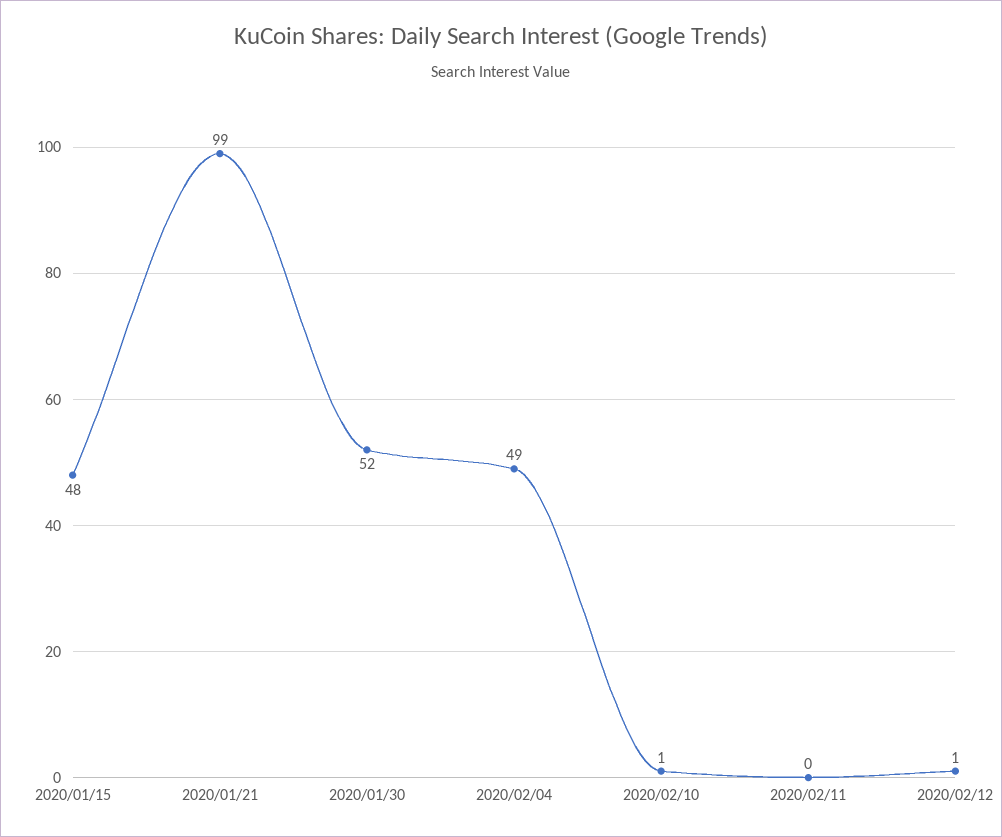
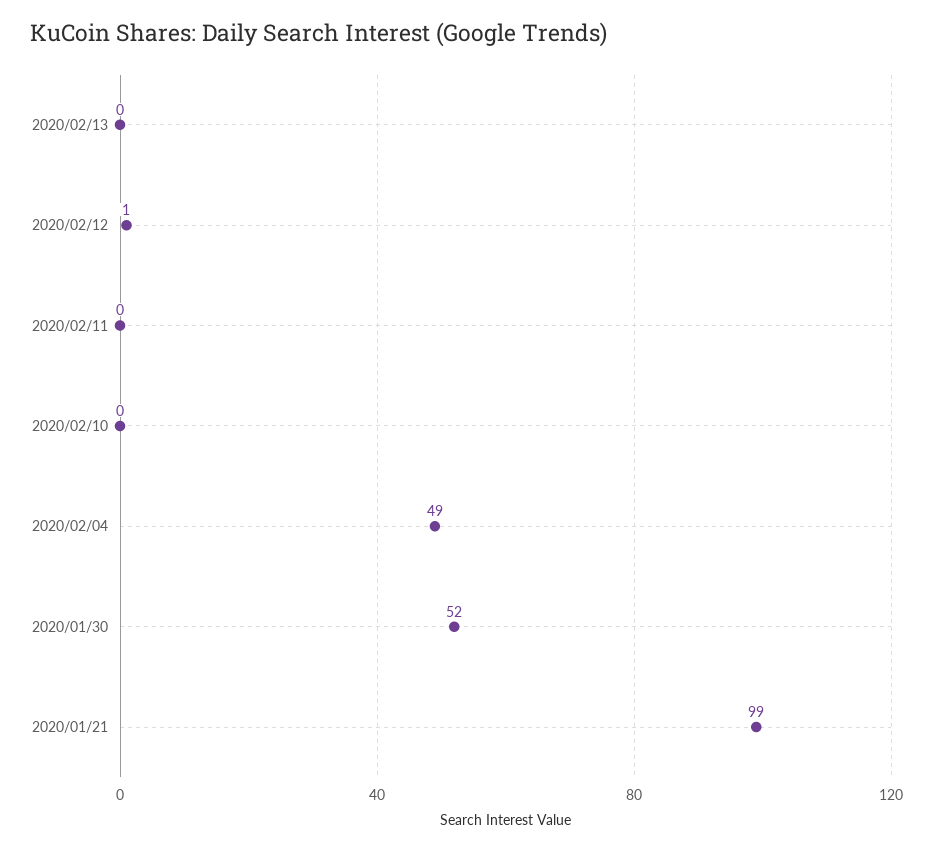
2020/01/15: 48 -> none
2020/02/10: 1 -> 0
2020/02/13: none -> 0

